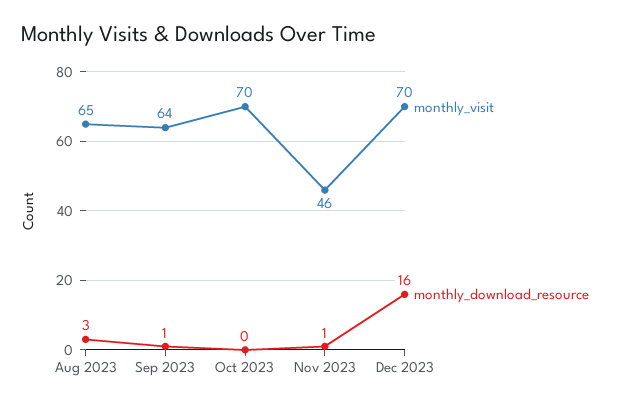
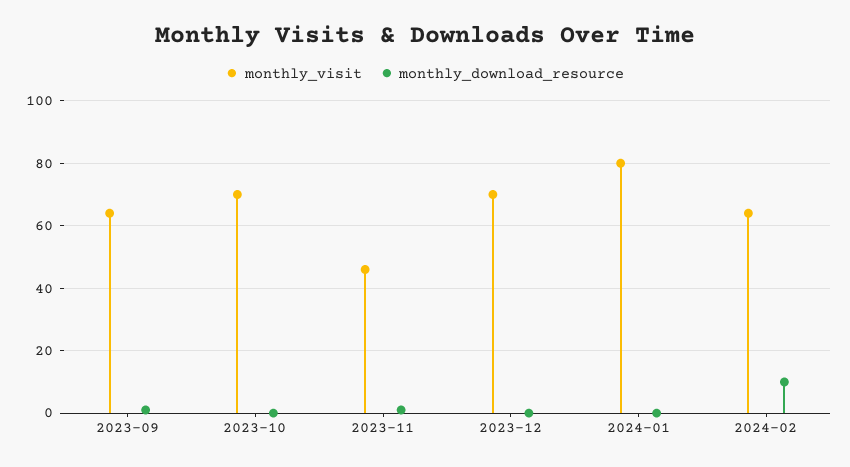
monthly_visit, Aug 2023: 65 -> none
monthly_download_resource, Aug 2023: 3 -> none
monthly_download_resource, Dec 2023: 16 -> 0
monthly_visit, 2024-01: none -> 80
monthly_download_resource, 2024-01: none -> 0
monthly_visit, 2024-02: none -> 65
monthly_download_resource, 2024-02: none -> 10

